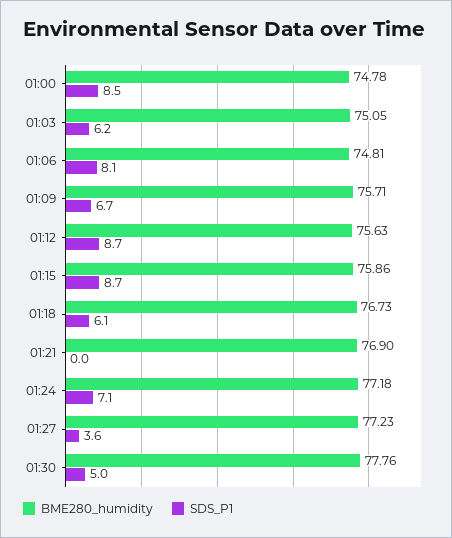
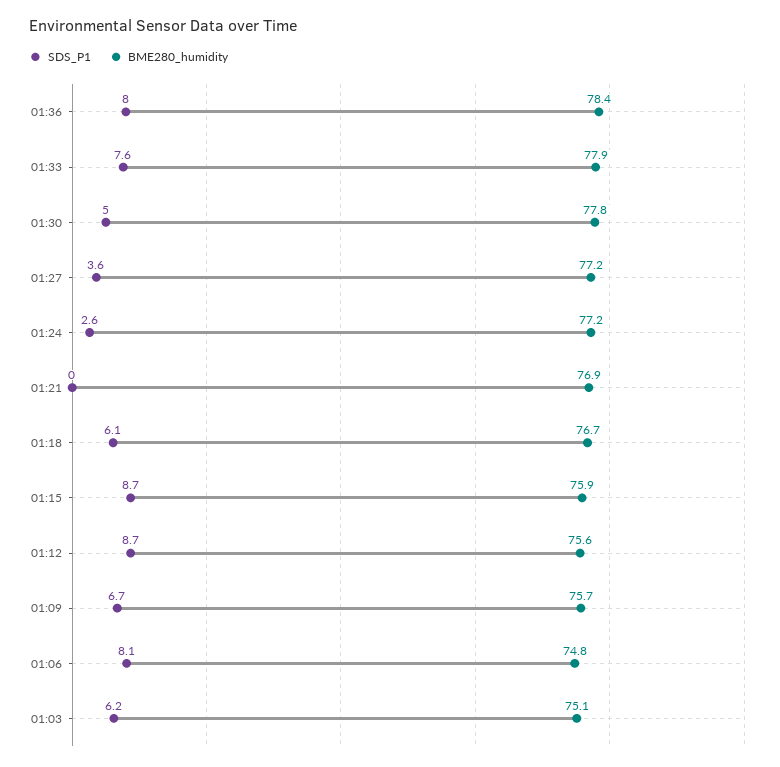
BME280_humidity, 01:00: 74.78 -> none
SDS_P1, 01:00: 8.5 -> none
SDS_P1, 01:24: 7.1 -> 2.6
SDS_P1, 01:36: none -> 8
BME280_humidity, 01:36: none -> 78.4
SDS_P1, 01:33: none -> 7.6
BME280_humidity, 01:33: none -> 77.9

